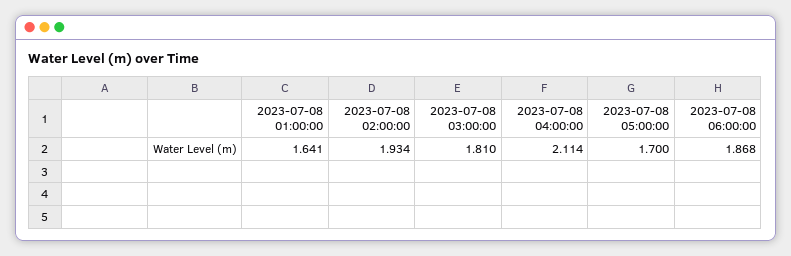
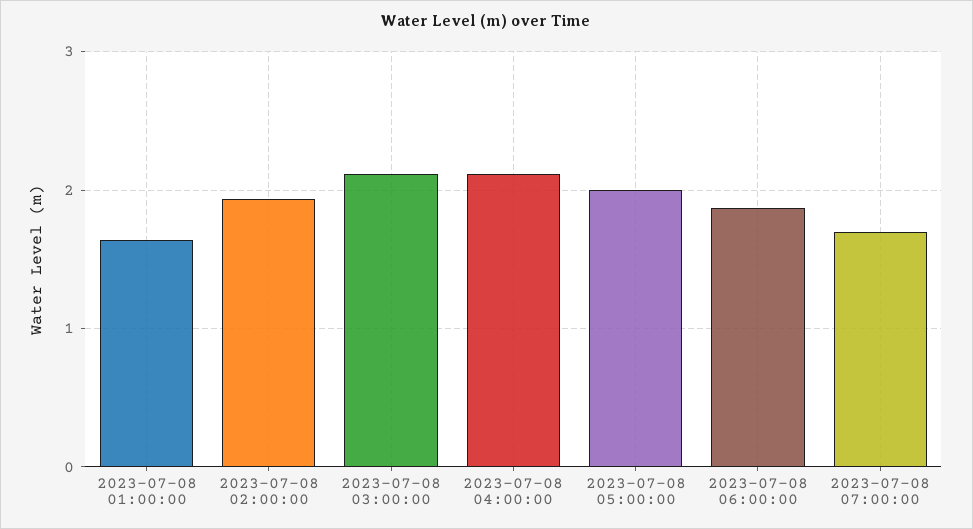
2023-07-08 03:00:00: 1.81 -> 2.1
2023-07-08 05:00:00: 1.7 -> 2
2023-07-08 07:00:00: none -> 1.7

